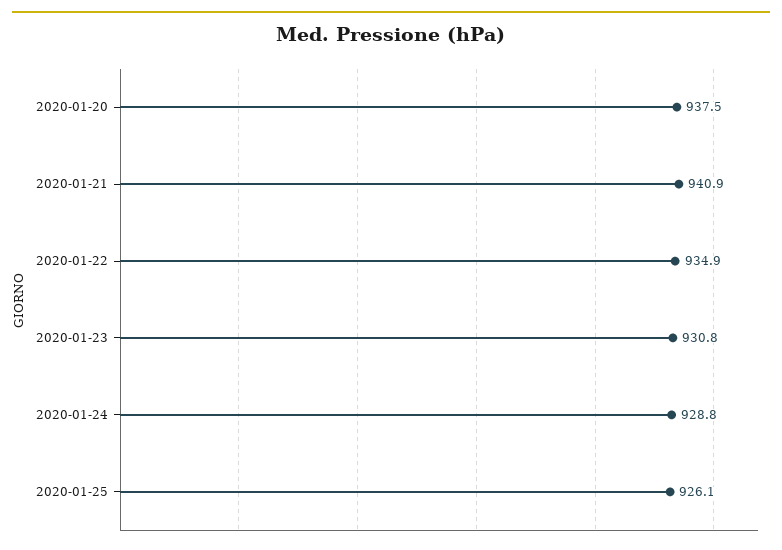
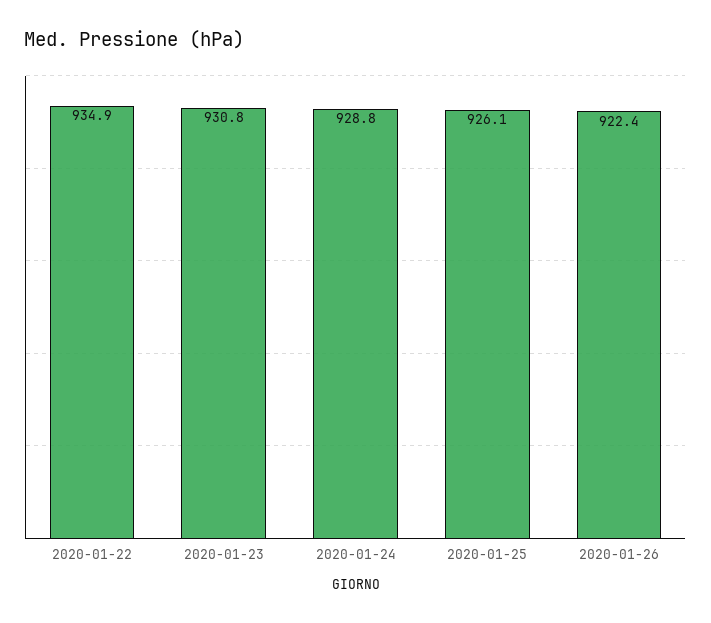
2020-01-20: 937.5 -> none
2020-01-21: 940.9 -> none
2020-01-26: none -> 922.4

